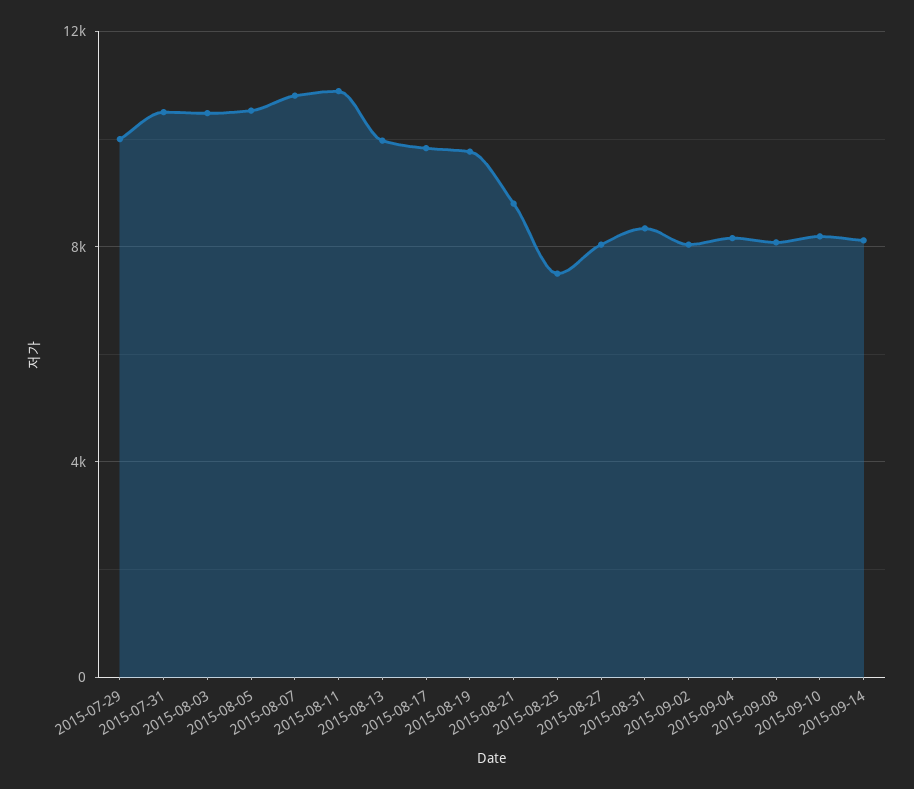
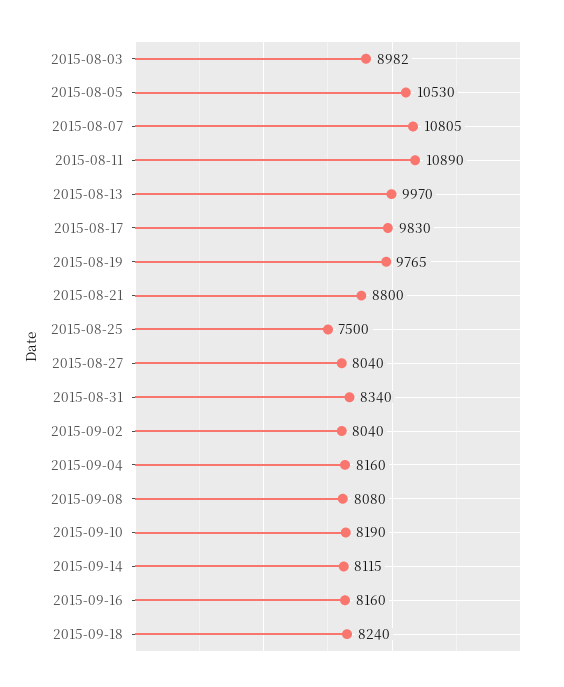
2015-07-29: 10000 -> none
2015-07-31: 10500 -> none
2015-08-03: 10500 -> 8982
2015-09-16: none -> 8160
2015-09-18: none -> 8240

